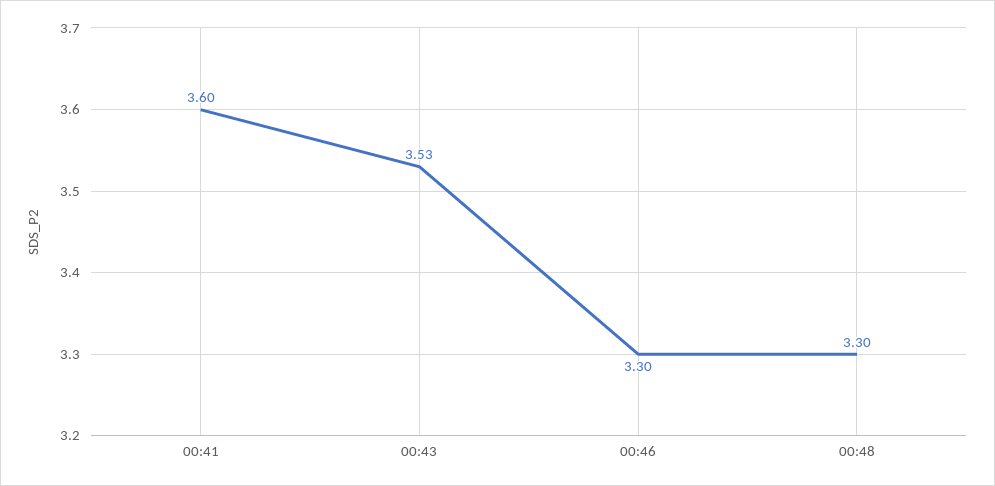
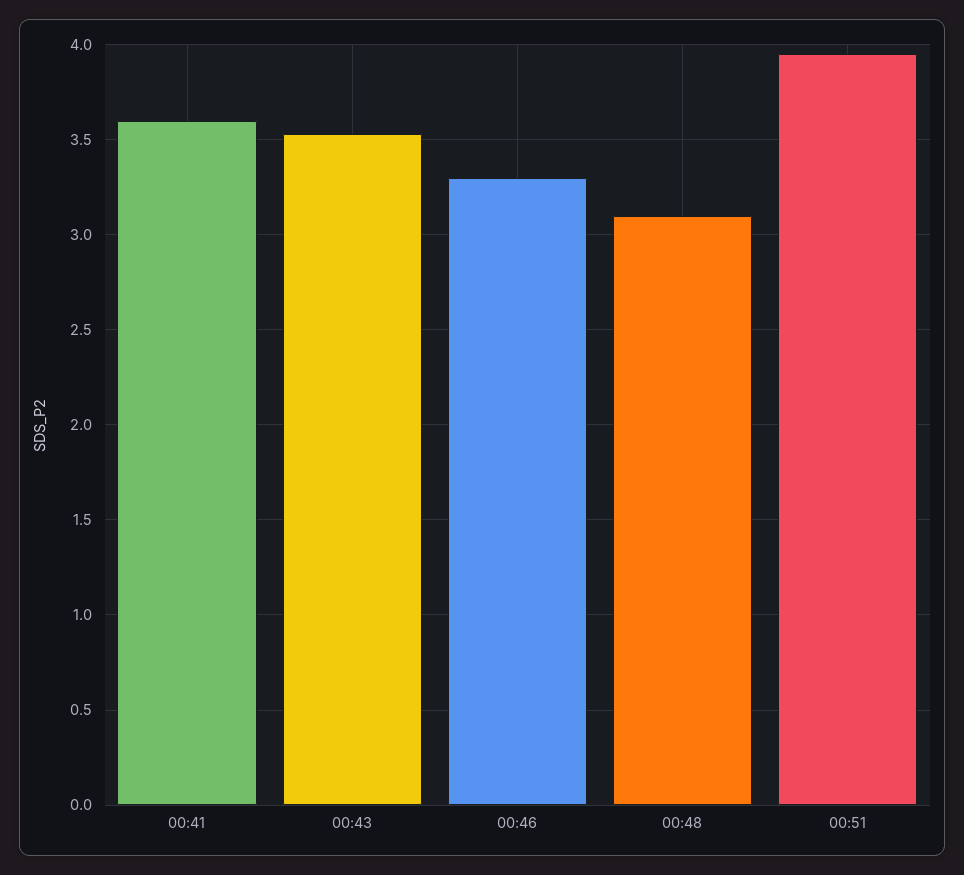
00:48: 3.3 -> 3.1
00:51: none -> 3.95

